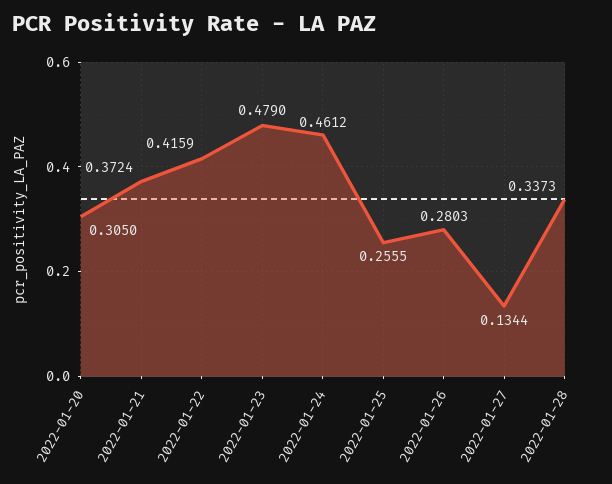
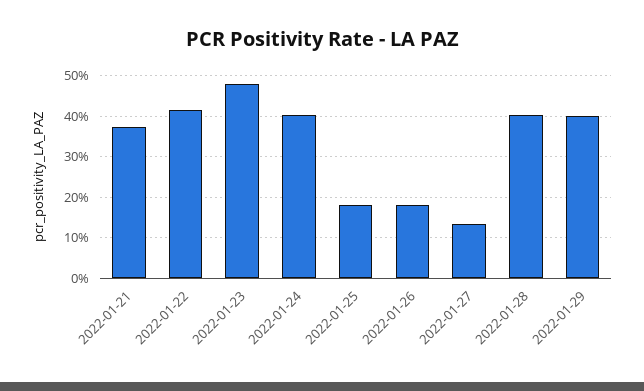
2022-01-20: 0.305 -> none
2022-01-24: 0.4612 -> 0.4
2022-01-25: 0.2555 -> 0.18
2022-01-26: 0.2803 -> 0.18
2022-01-28: 0.3373 -> 0.4
2022-01-29: none -> 0.4

